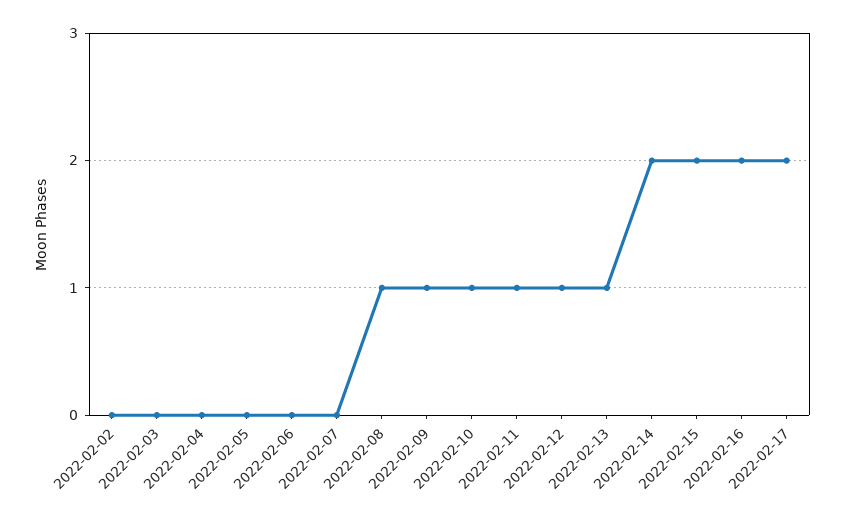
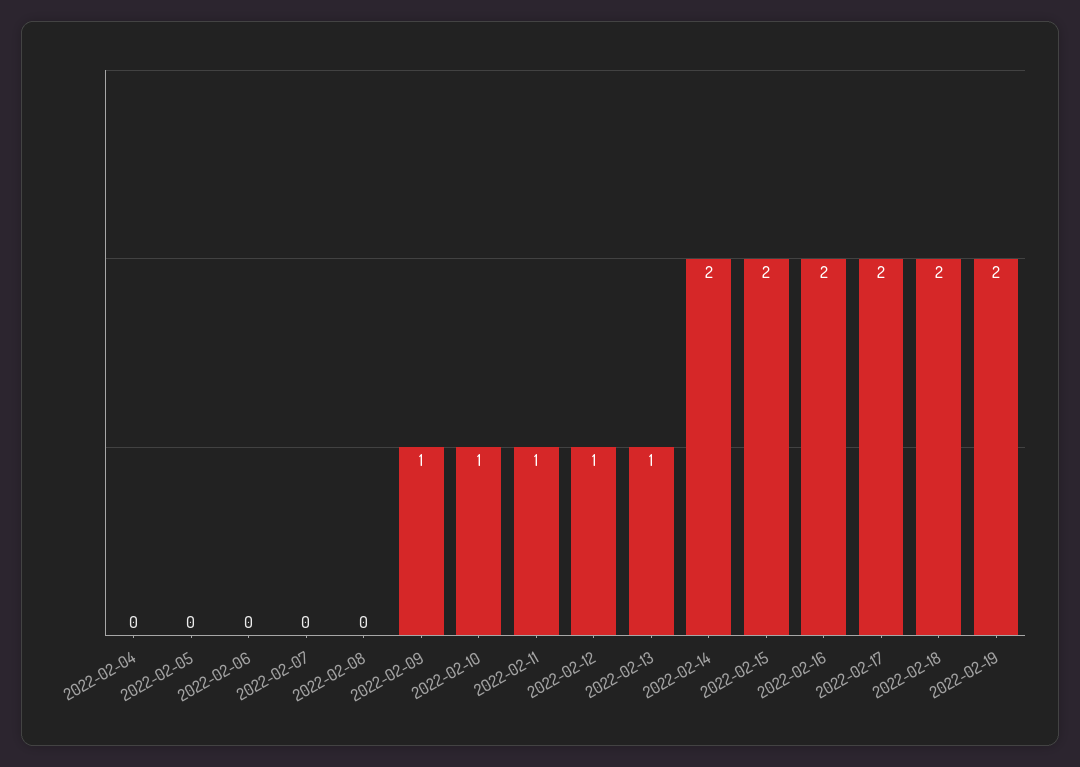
2022-02-02: 0 -> none
2022-02-03: 0 -> none
2022-02-08: 1 -> 0
2022-02-18: none -> 2
2022-02-19: none -> 2

